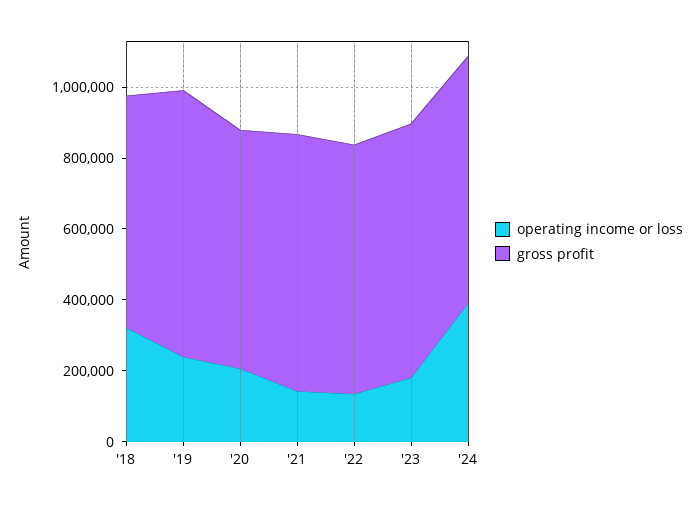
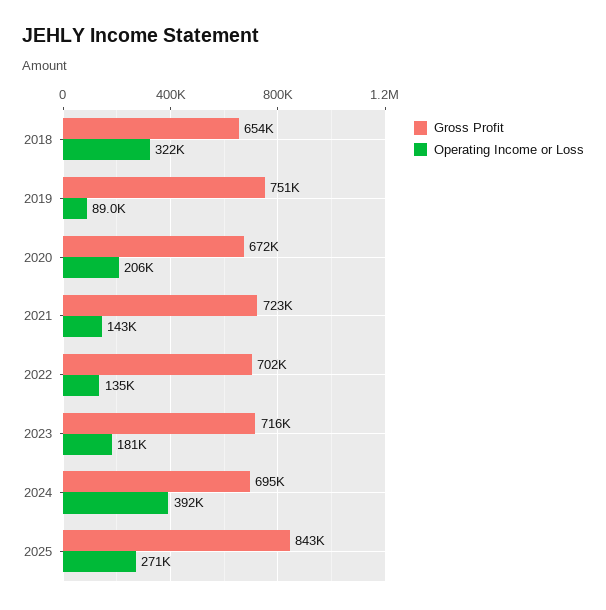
operating income or loss, '19: 250000 -> 89000
gross profit, 2025: none -> 843000
operating income or loss, 2025: none -> 271000

